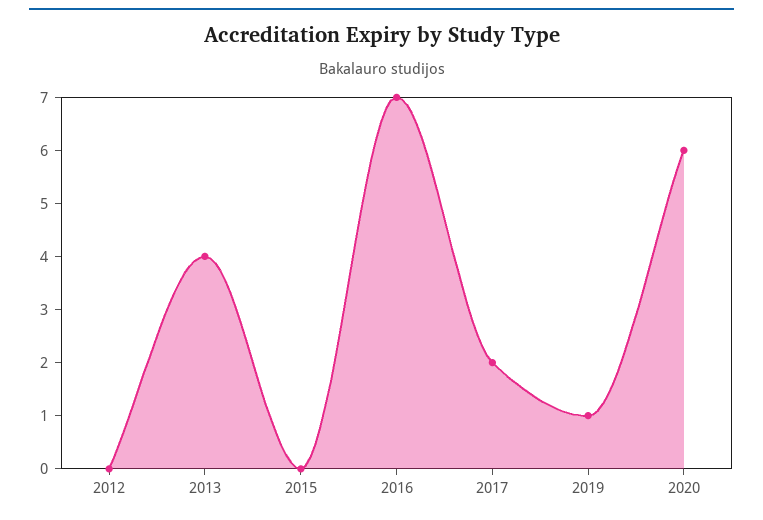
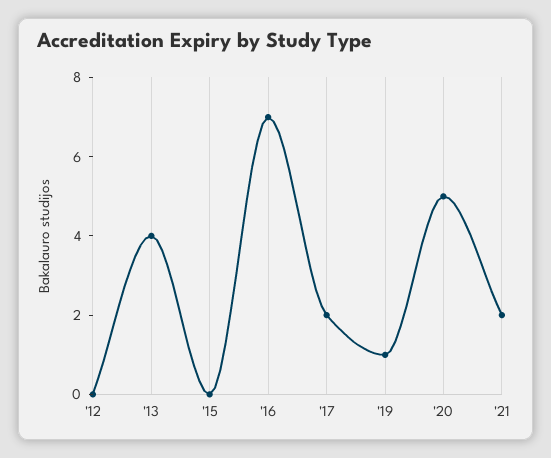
2020: 6 -> 5
'21: none -> 2

